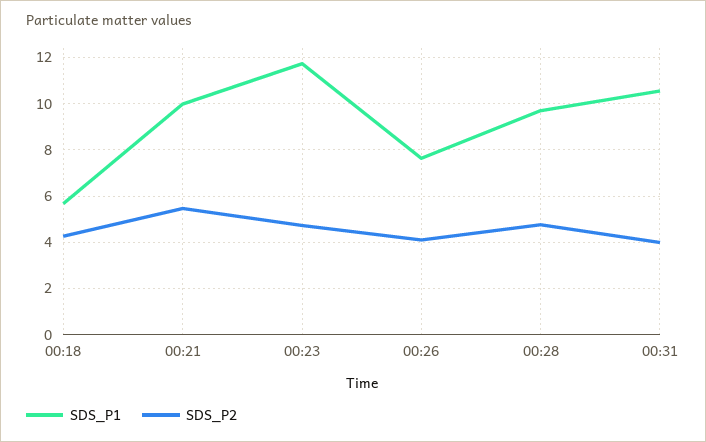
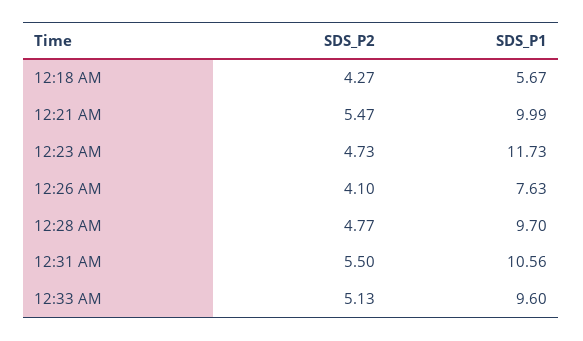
SDS_P2, 00:31: 4 -> 5.5
SDS_P2, 12:33 AM: none -> 5.13
SDS_P1, 12:33 AM: none -> 9.6

